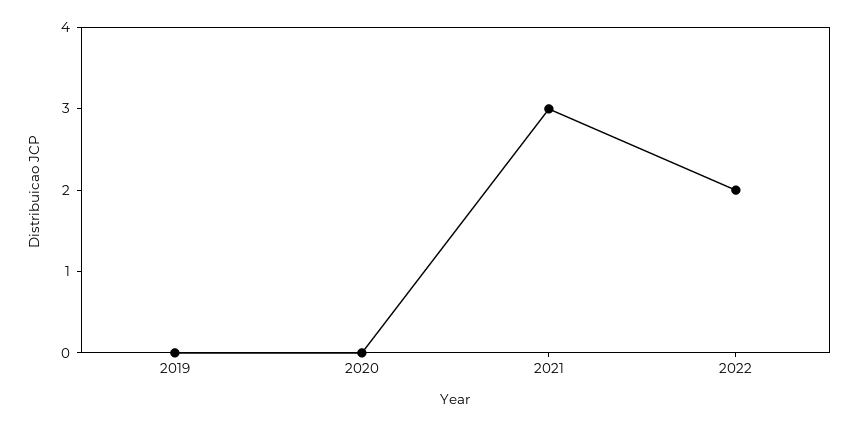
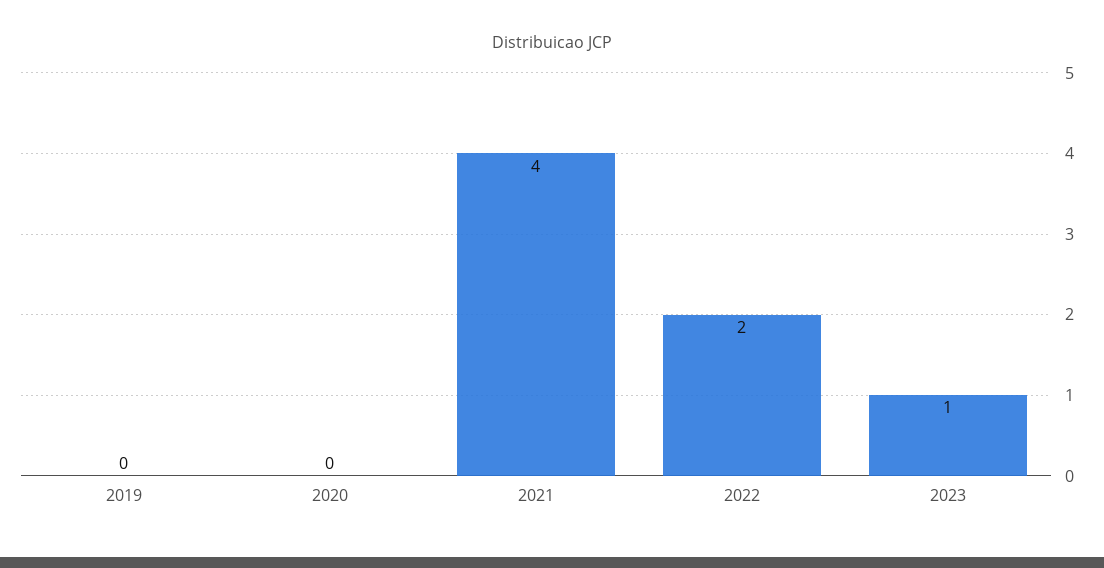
2021: 3 -> 4
2023: none -> 1

